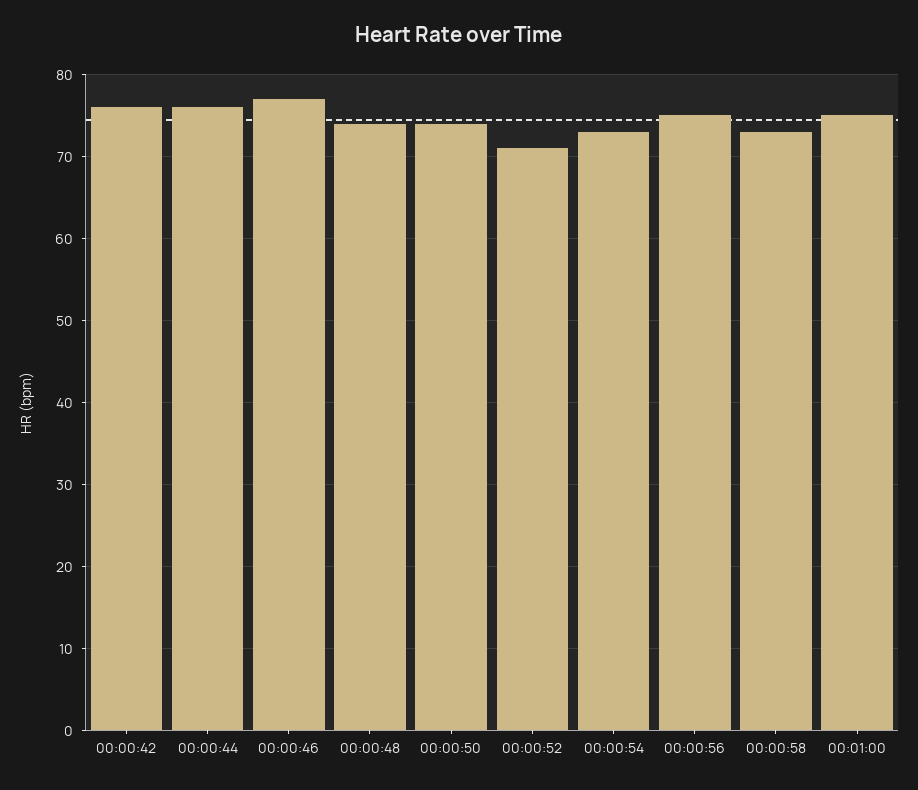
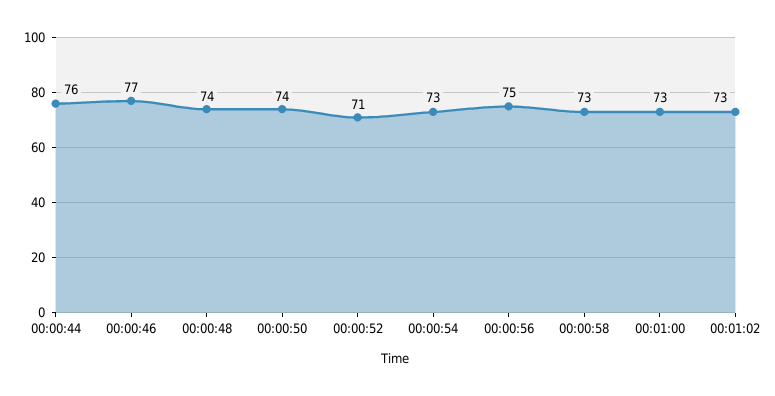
00:00:42: 76 -> none
00:01:00: 75 -> 73
00:01:02: none -> 73

